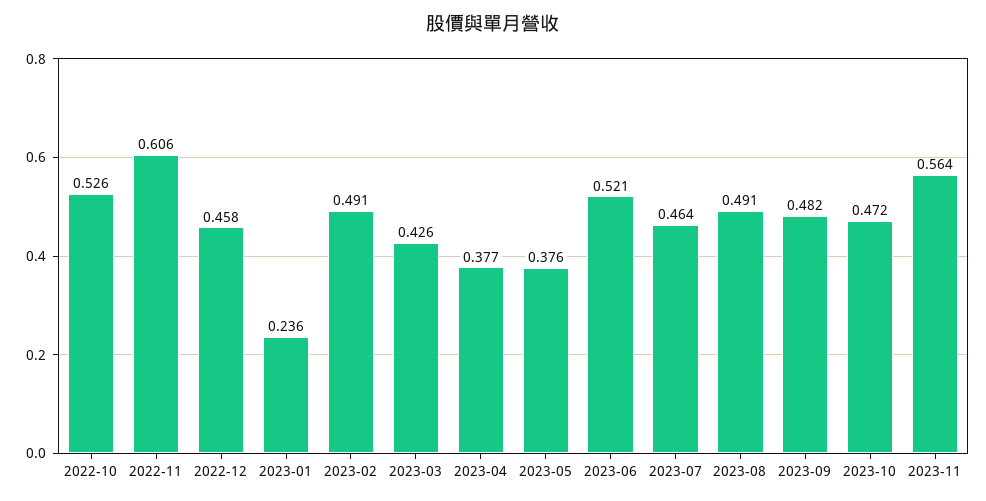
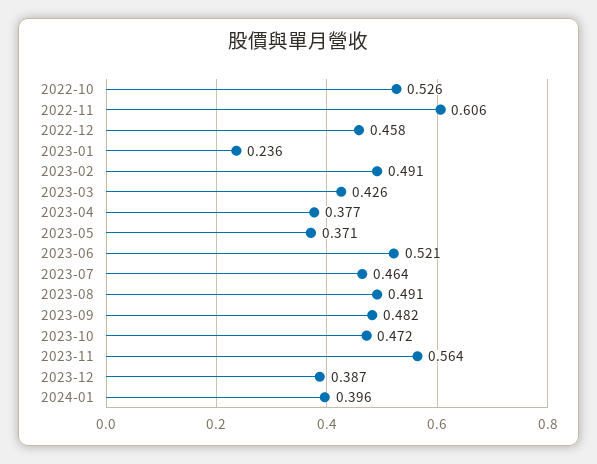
2023-05: 0.376 -> 0.371
2023-12: none -> 0.387
2024-01: none -> 0.396

